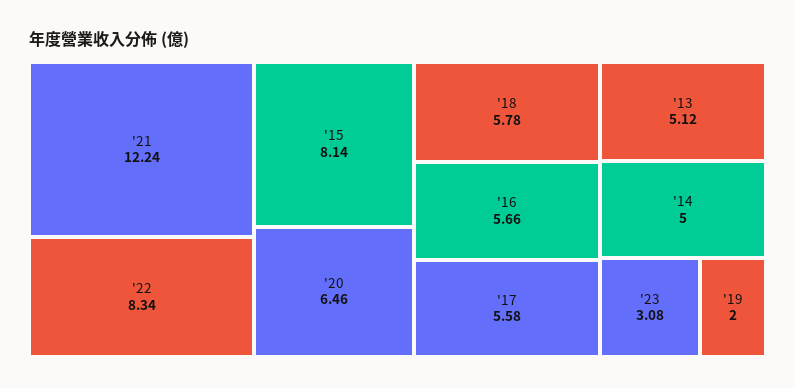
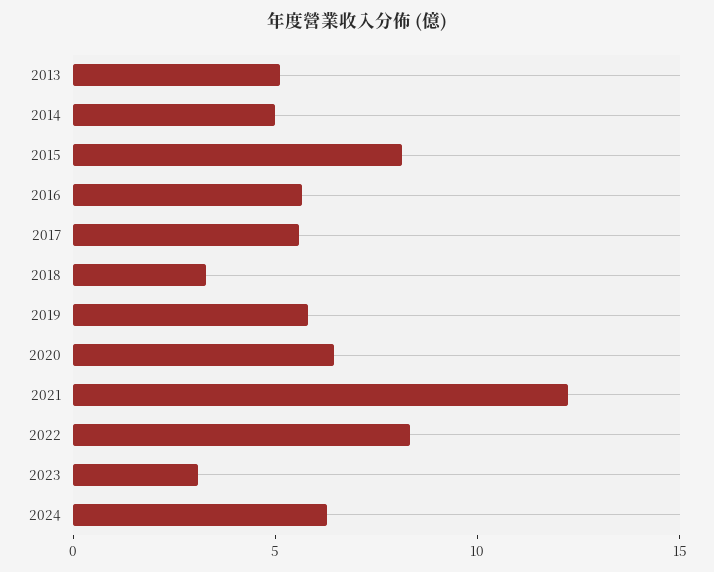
'18: 5.78 -> 3
'19: 2 -> 6
2024: none -> 6

